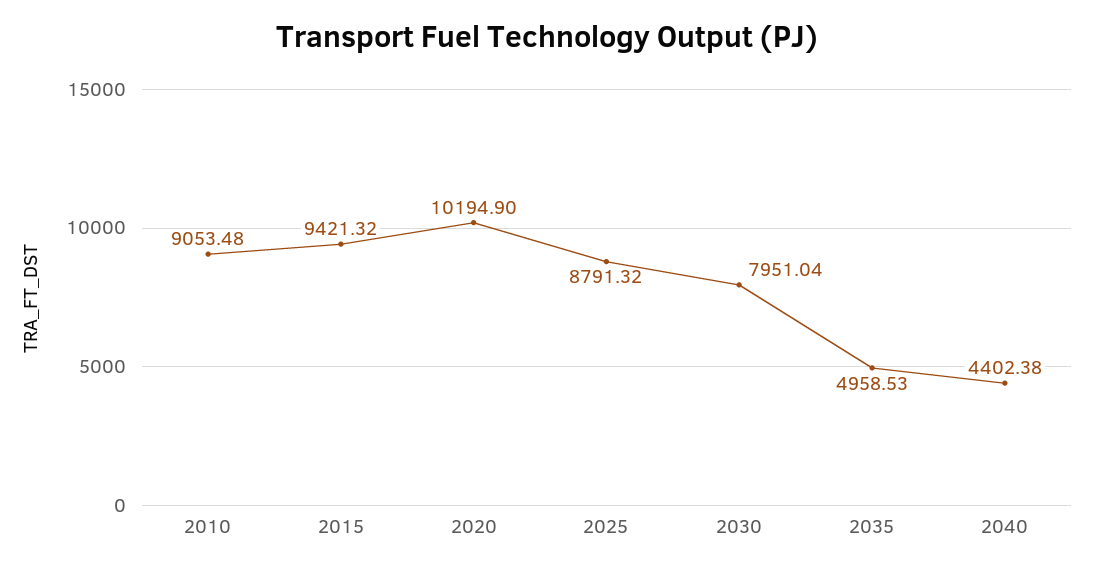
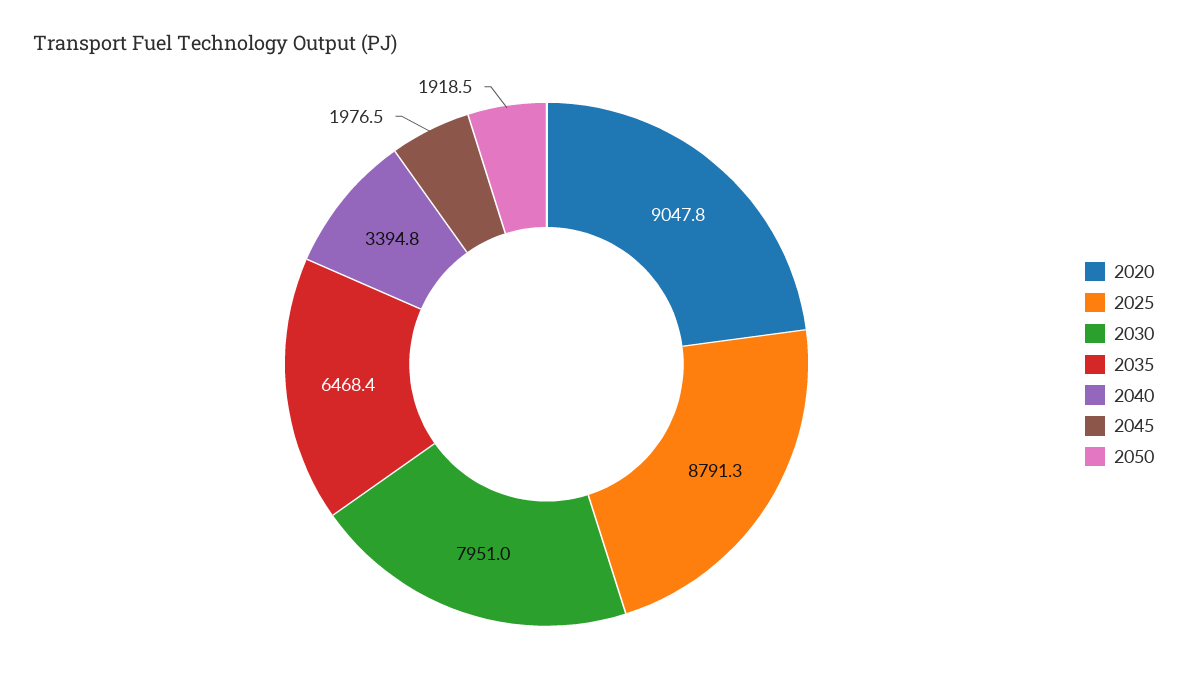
2010: 9053.48 -> none
2015: 9421.32 -> none
2020: 10194.9 -> 9047.8
2035: 4958.53 -> 6468.4
2040: 4402.38 -> 3394.8
2045: none -> 1976.5
2050: none -> 1918.5

